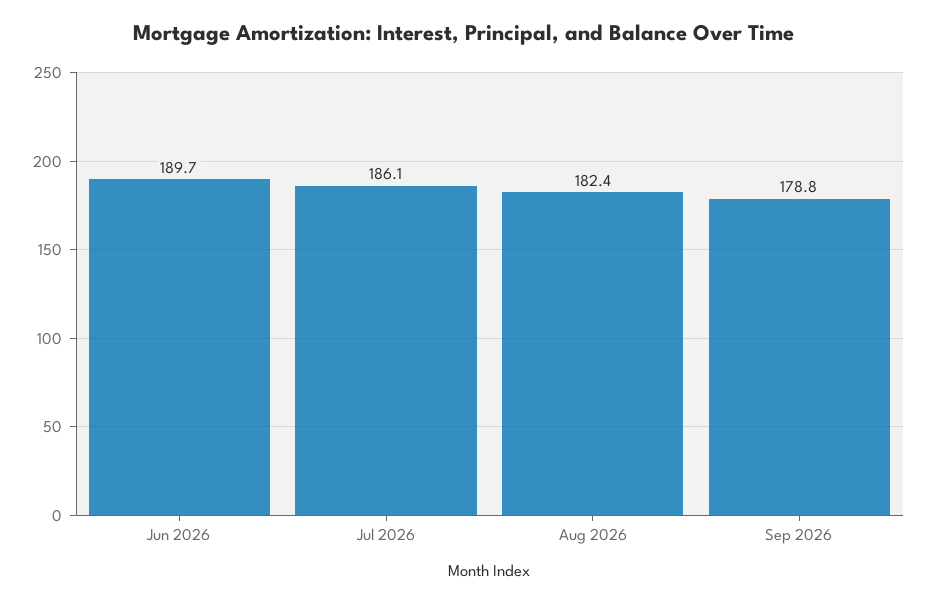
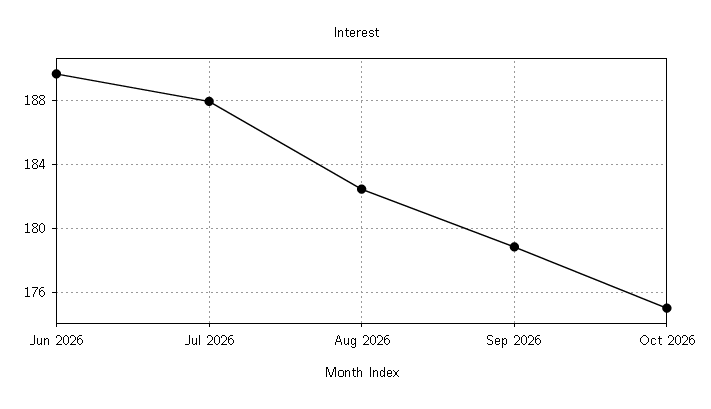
Jul 2026: 186.1 -> 188
Oct 2026: none -> 175

